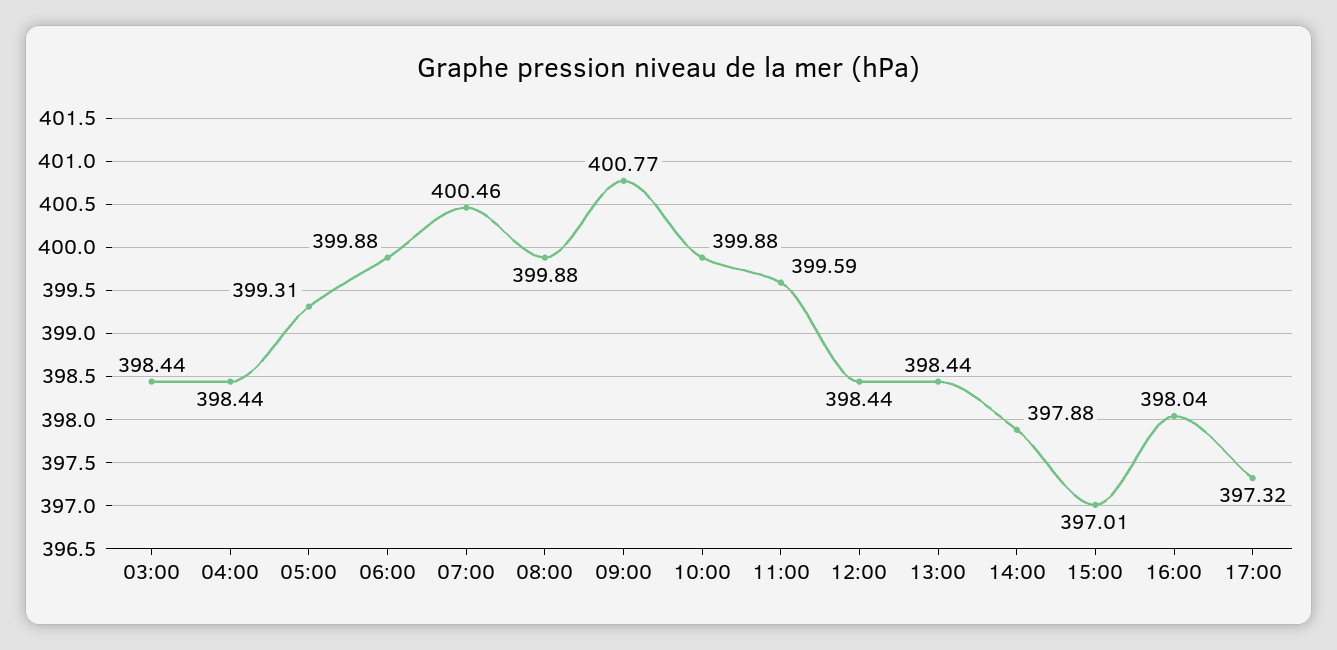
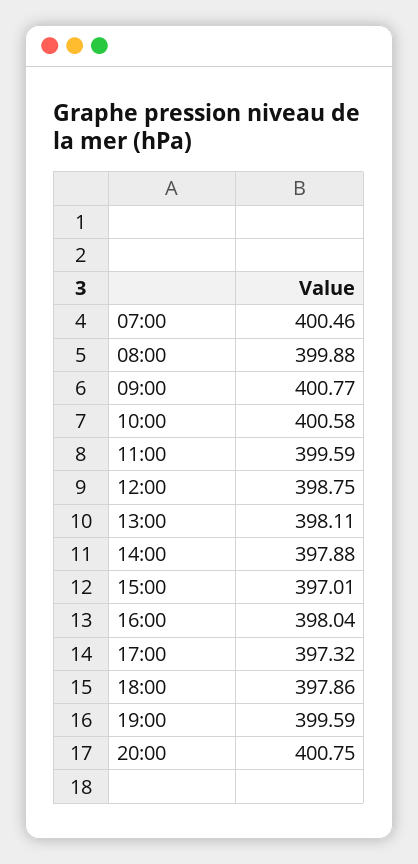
03:00: 398.44 -> none
04:00: 398.44 -> none
05:00: 399.31 -> none
06:00: 399.88 -> none
10:00: 399.88 -> 400.58
12:00: 398.44 -> 398.75
13:00: 398.44 -> 398.11
18:00: none -> 397.86
19:00: none -> 399.59
20:00: none -> 400.75

